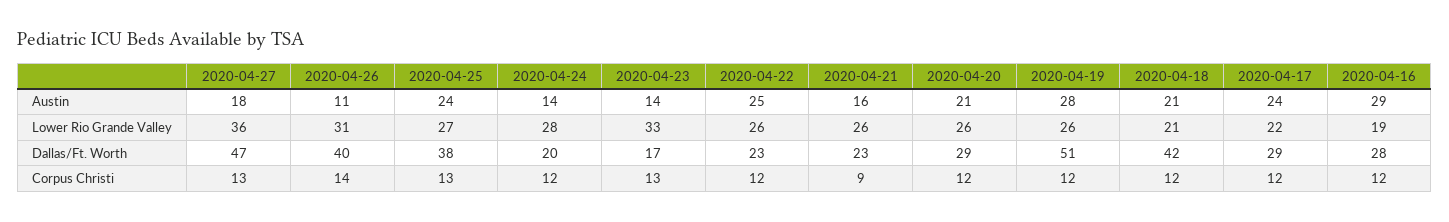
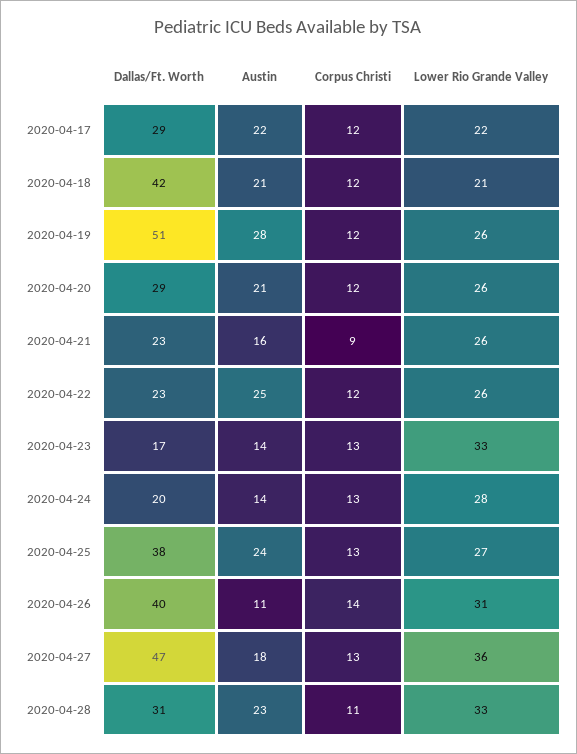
2020-04-17, Austin: 24 -> 22
2020-04-16, Austin: 29 -> none
2020-04-16, Lower Rio Grande Valley: 19 -> none
2020-04-16, Dallas/Ft. Worth: 28 -> none
2020-04-24, Corpus Christi: 12 -> 13
2020-04-16, Corpus Christi: 12 -> none
2020-04-28, Dallas/Ft. Worth: none -> 31
2020-04-28, Austin: none -> 23
2020-04-28, Corpus Christi: none -> 11
2020-04-28, Lower Rio Grande Valley: none -> 33

